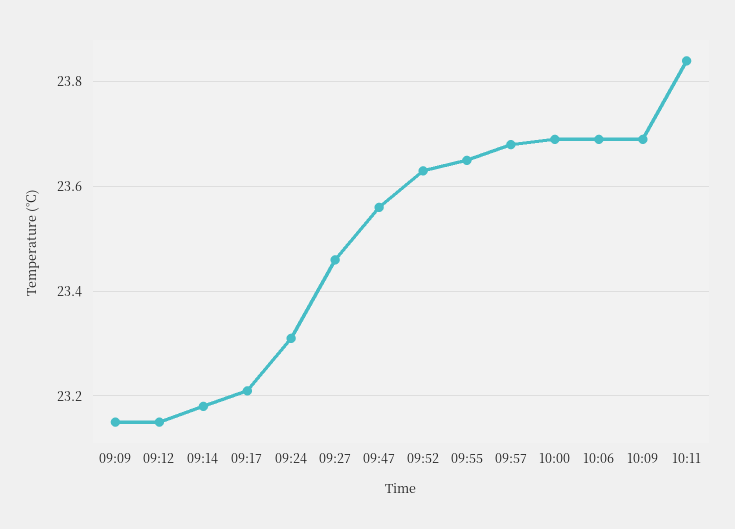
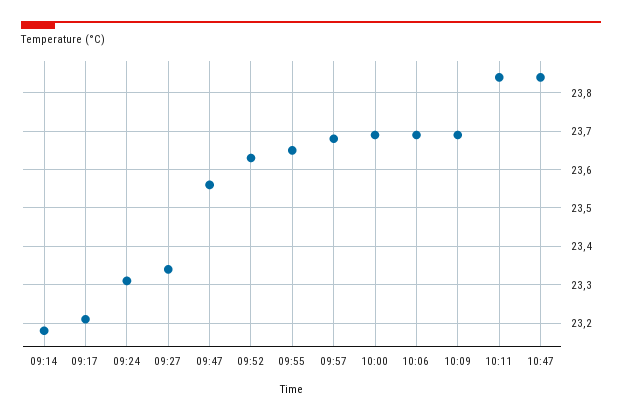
09:09: 23.15 -> none
09:12: 23.15 -> none
09:27: 23.45 -> 23.35
10:47: none -> 23.85

